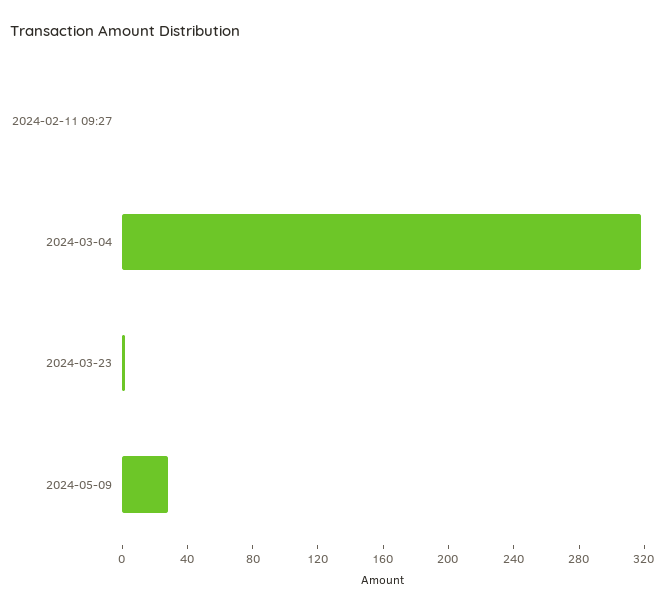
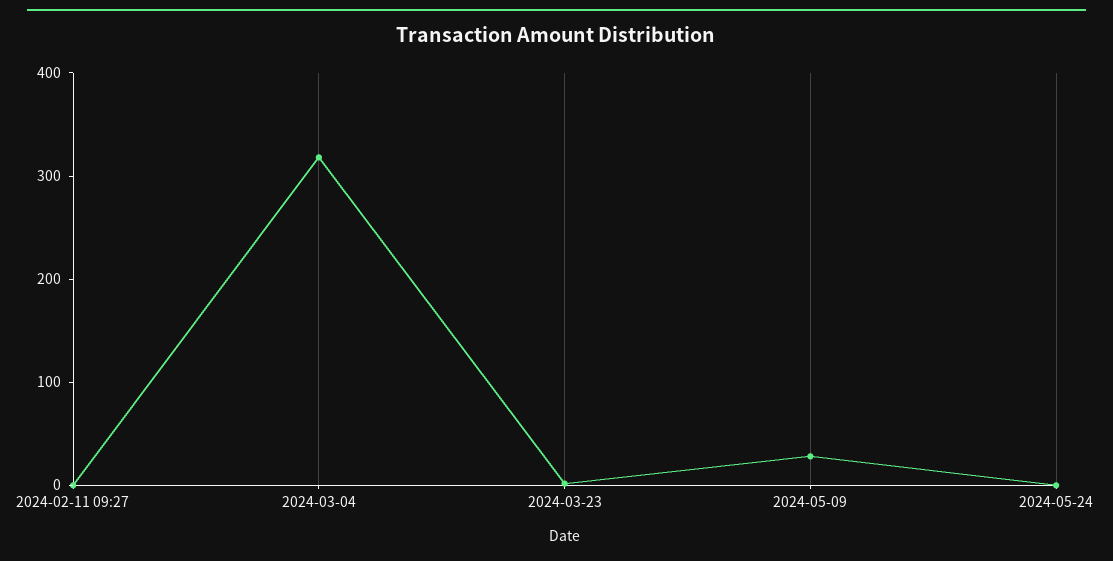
2024-05-24: none -> 0

